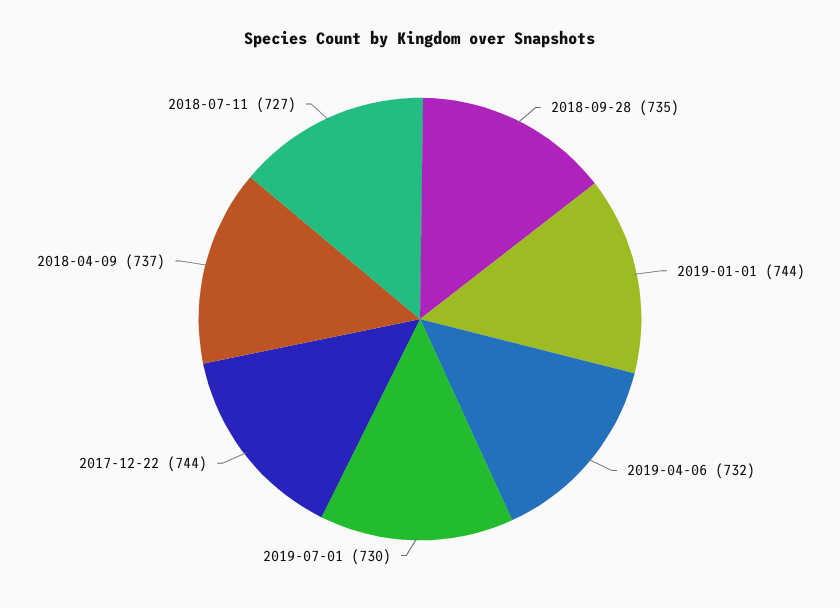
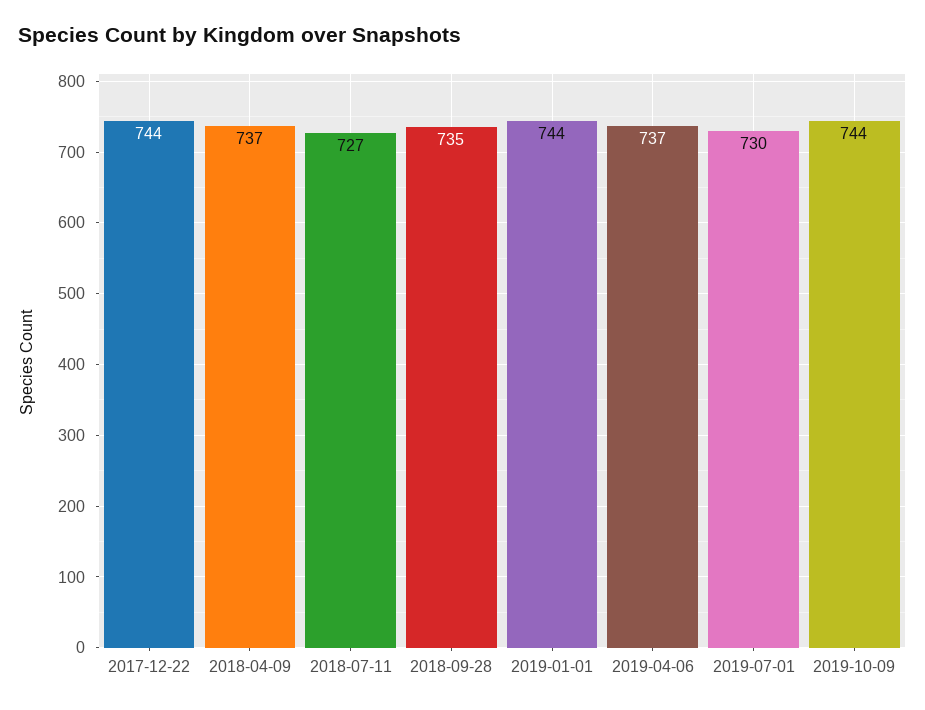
2019-04-06: 732 -> 737
2019-10-09: none -> 744

